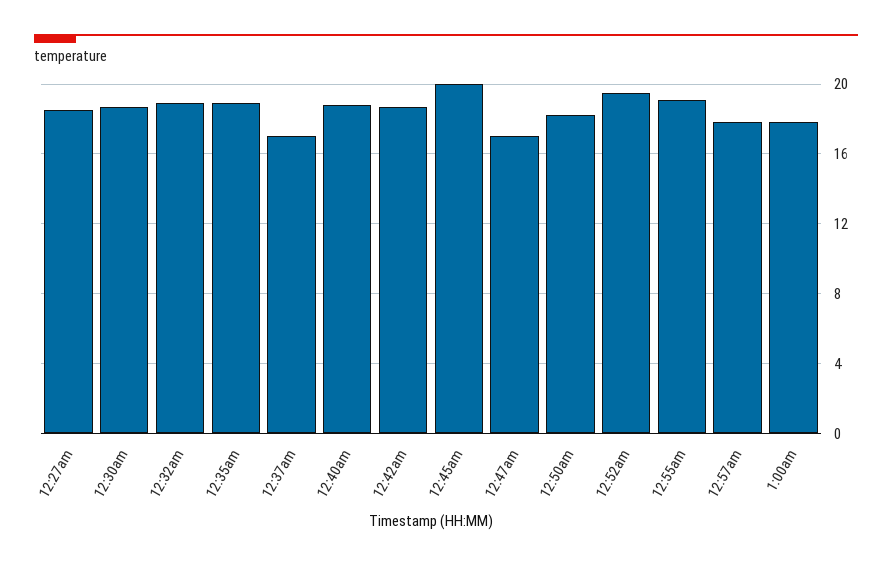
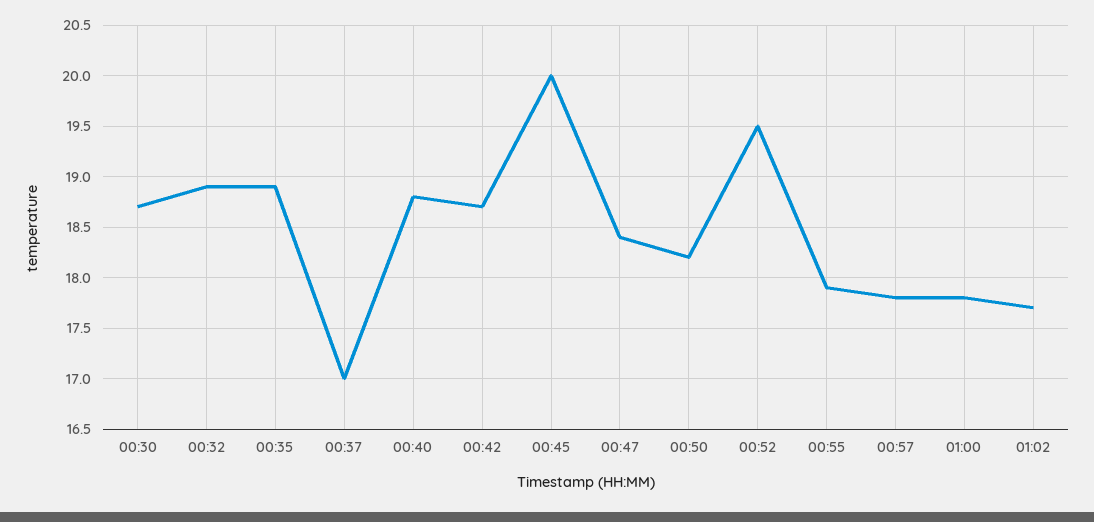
12:27am: 18.5 -> none
12:47am: 17 -> 18.4
12:55am: 19 -> 17.9
01:02: none -> 17.7

